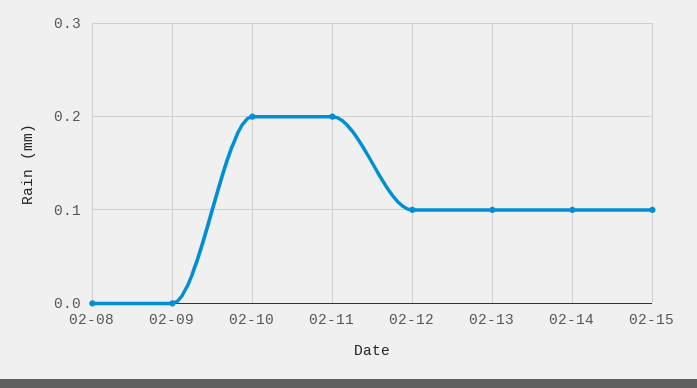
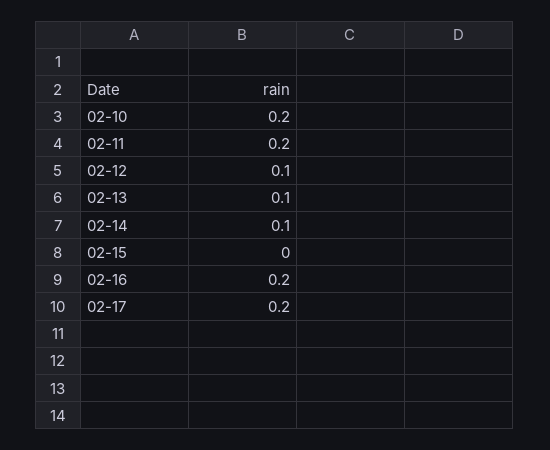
02-08: 0 -> none
02-09: 0 -> none
02-15: 0.1 -> 0
02-16: none -> 0.2
02-17: none -> 0.2

